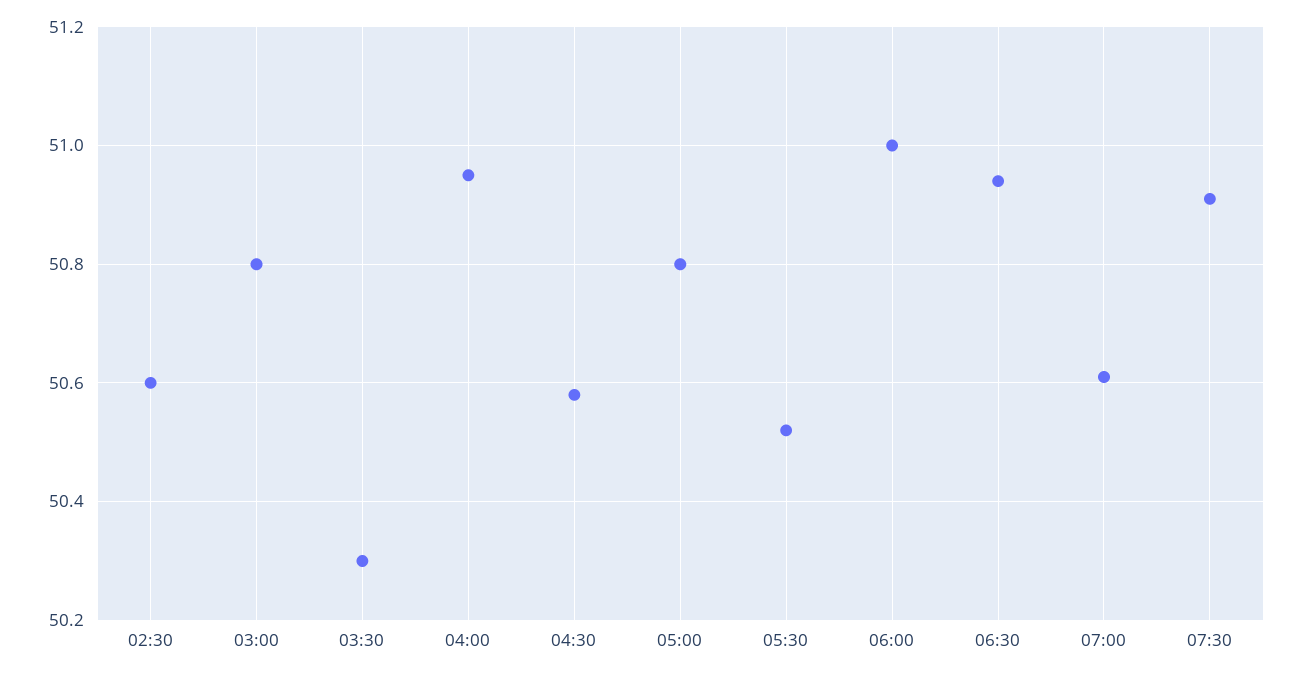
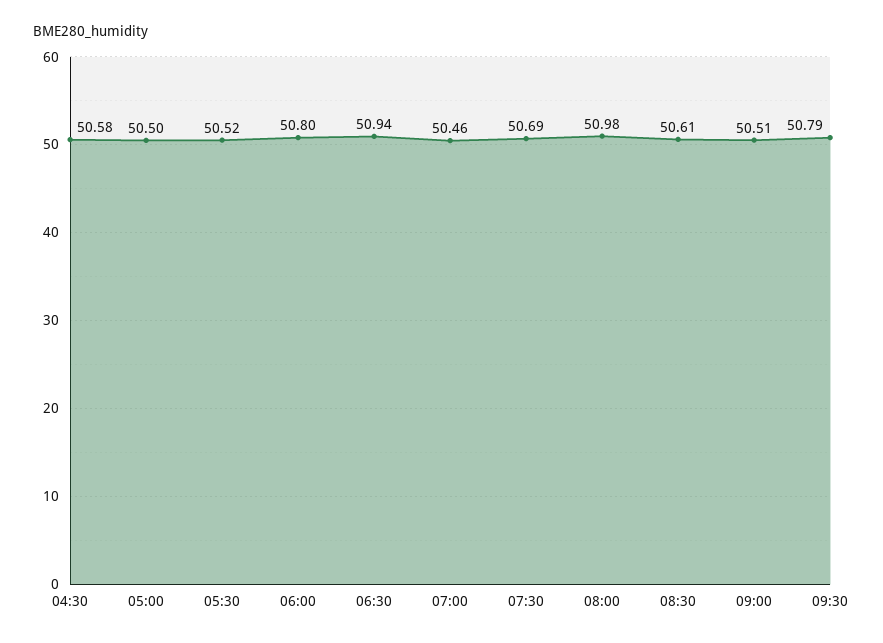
02:30: 50.6 -> none
03:00: 50.8 -> none
03:30: 50.3 -> none
04:00: 50.95 -> none
05:00: 50.8 -> 50.5
06:00: 51 -> 50.8
07:00: 50.6 -> 50.46
07:30: 50.9 -> 50.69
08:00: none -> 50.98
08:30: none -> 50.61
09:00: none -> 50.51
09:30: none -> 50.79

